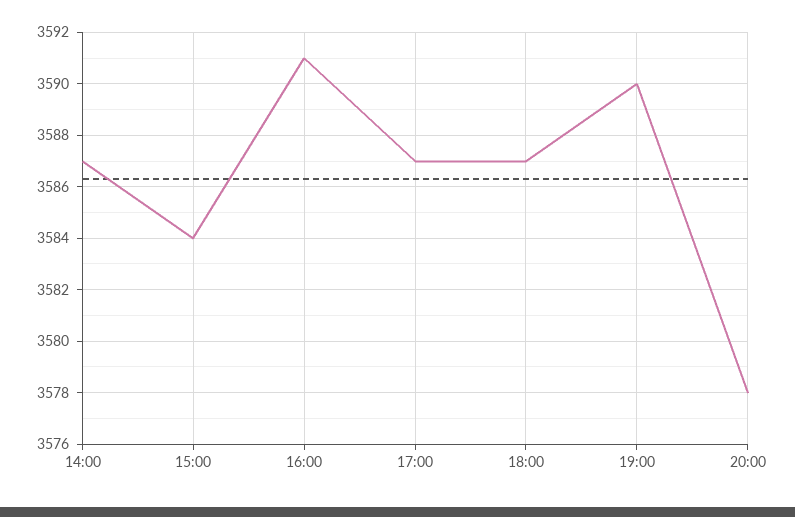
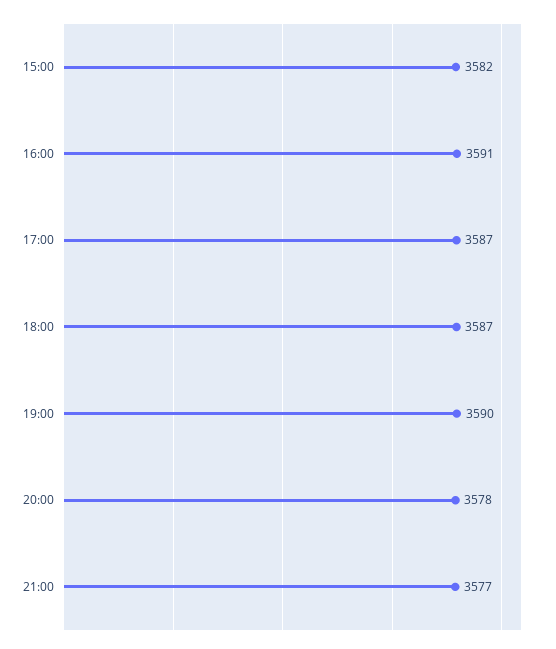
14:00: 3587 -> none
15:00: 3584 -> 3582
21:00: none -> 3577

